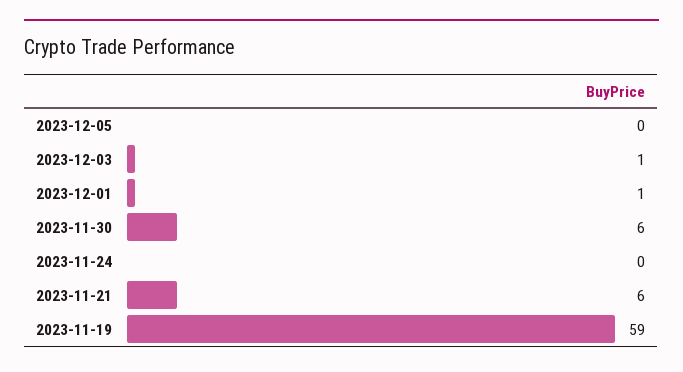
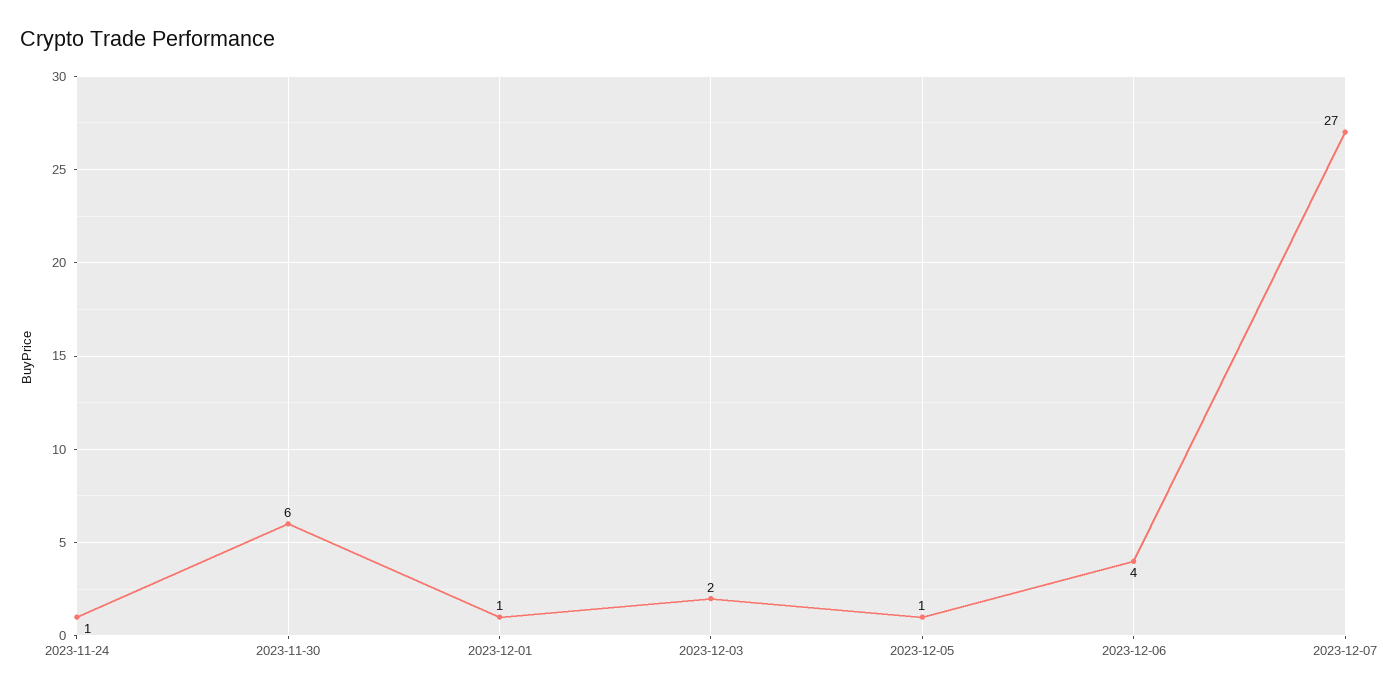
2023-12-05: 0 -> 1
2023-12-03: 1 -> 2
2023-11-24: 0 -> 1
2023-11-21: 6 -> none
2023-11-19: 59 -> none
2023-12-06: none -> 4
2023-12-07: none -> 27

